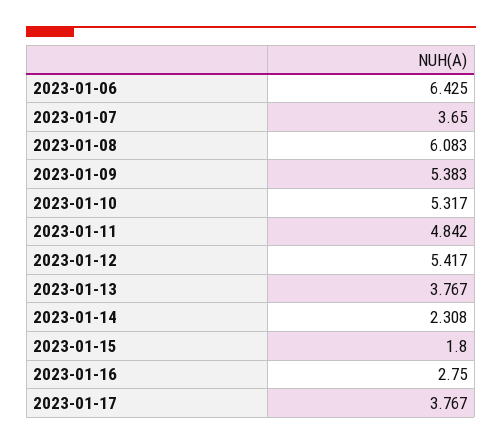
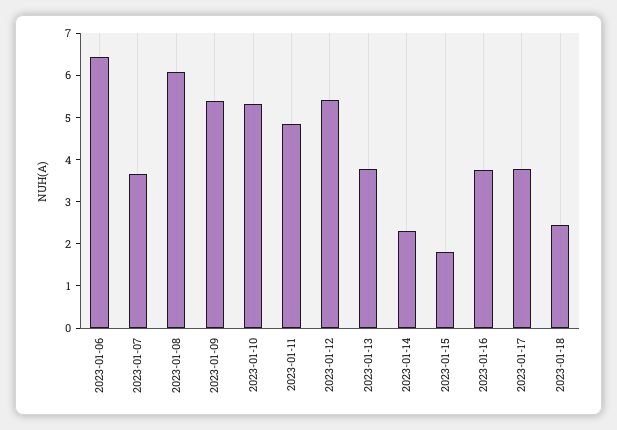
2023-01-16: 2.75 -> 3.8
2023-01-18: none -> 2.4

